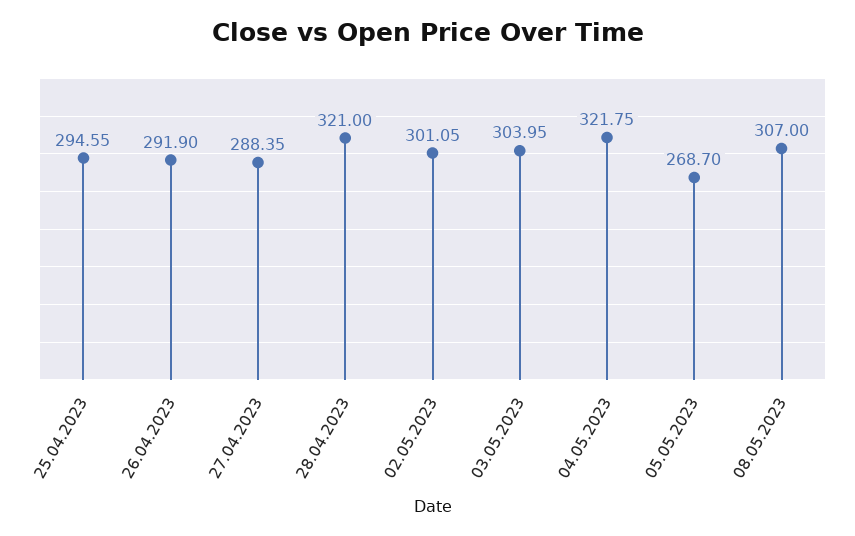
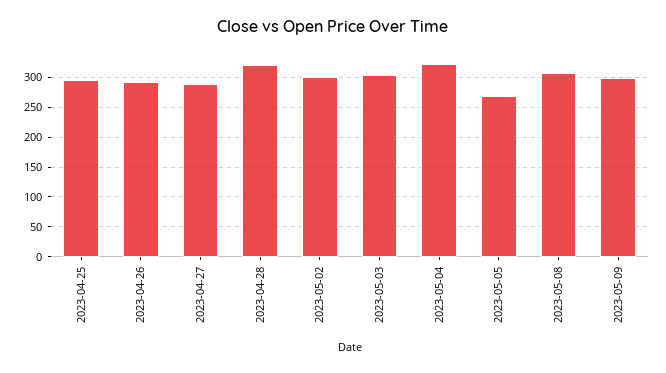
2023-05-09: none -> 300

